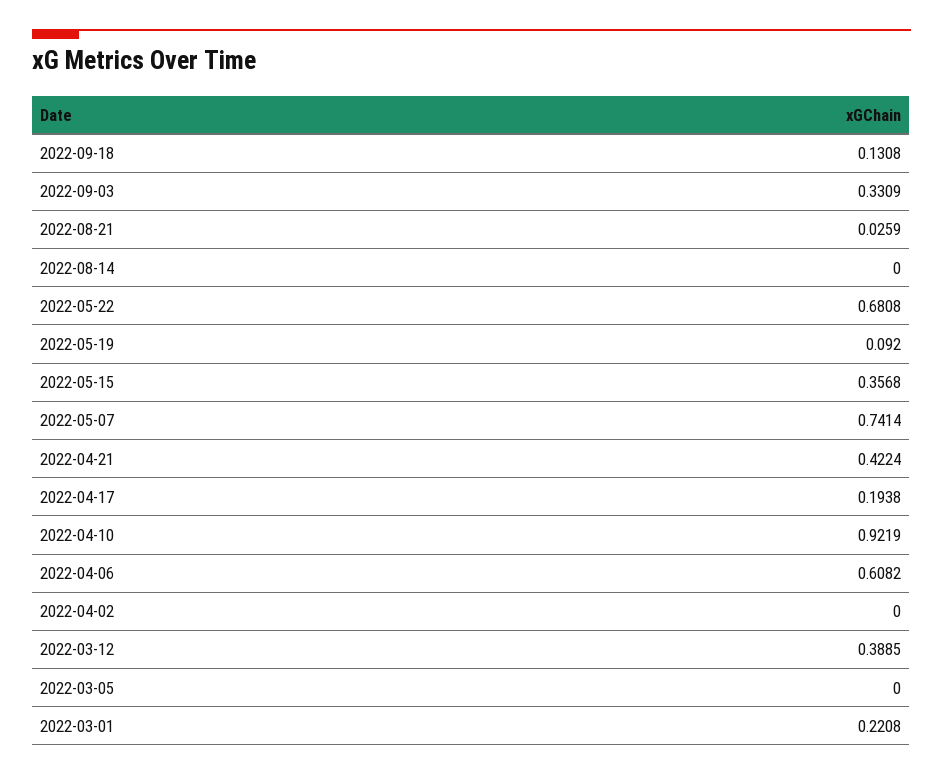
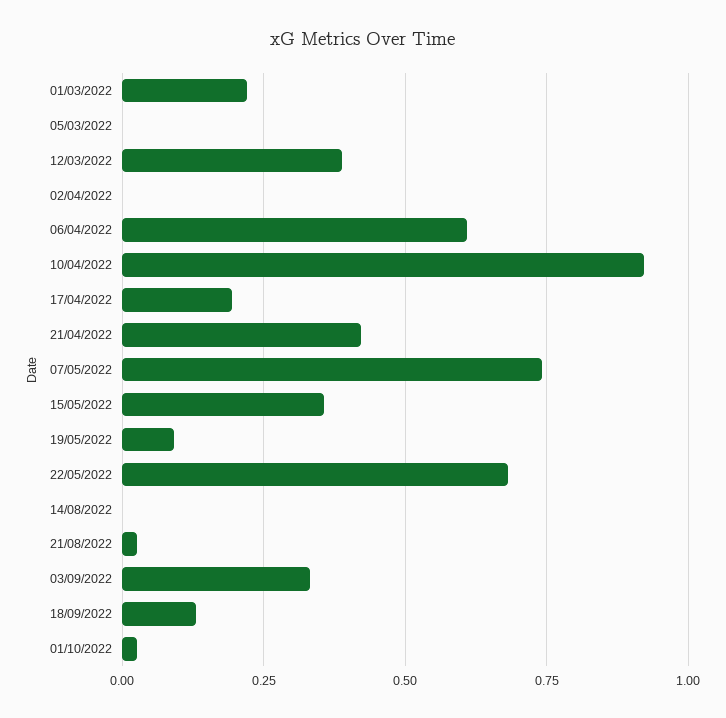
01/10/2022: none -> 0.025

